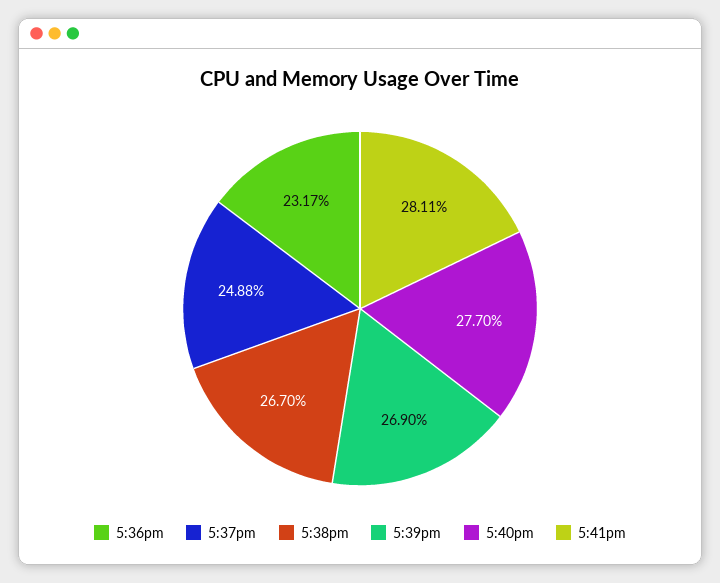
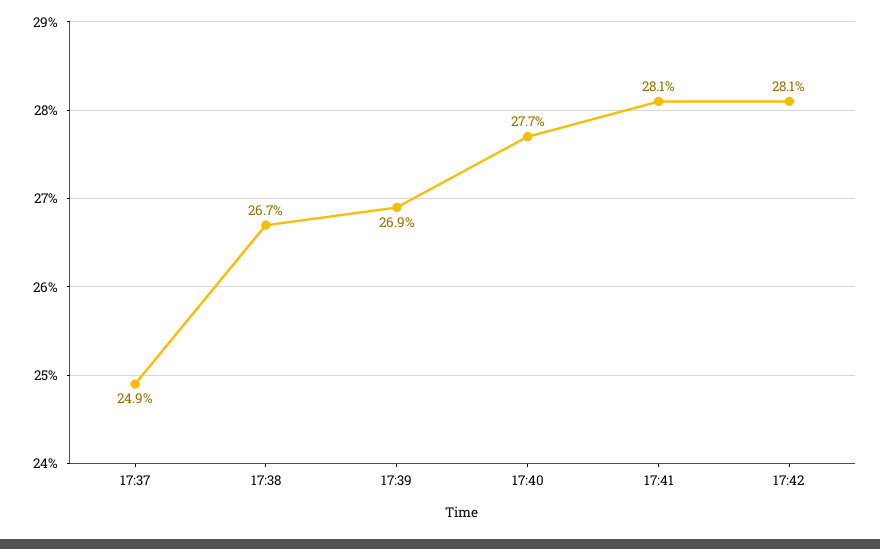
5:36pm: 23.17 -> none
17:42: none -> 28.1

